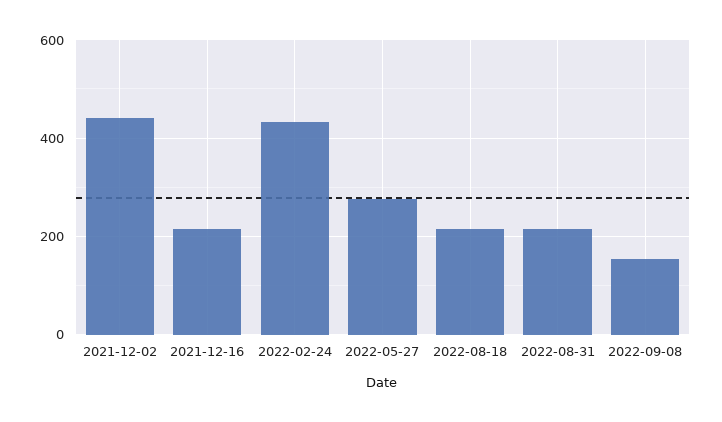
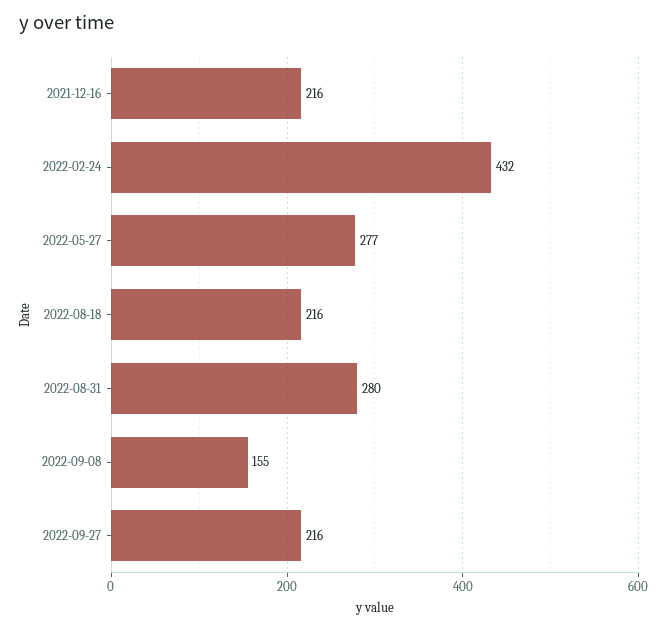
2021-12-02: 440 -> none
2022-08-31: 220 -> 280
2022-09-27: none -> 216

